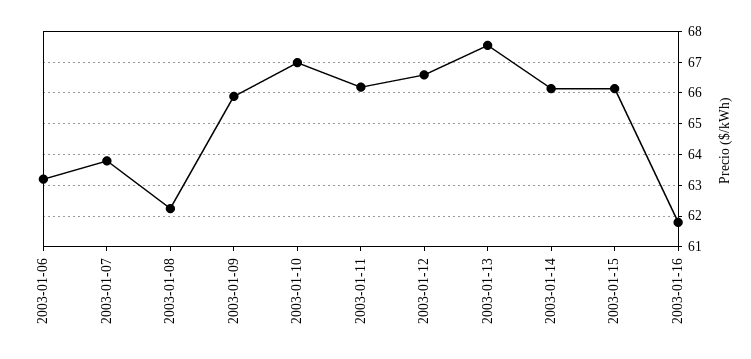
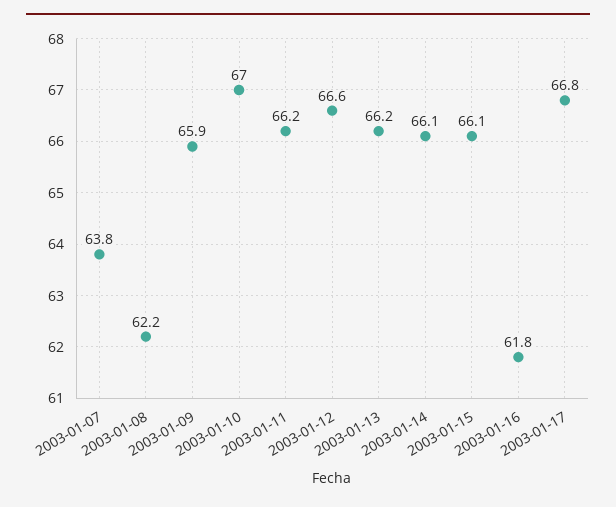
2003-01-06: 63.2 -> none
2003-01-13: 67.6 -> 66.2
2003-01-17: none -> 66.8

